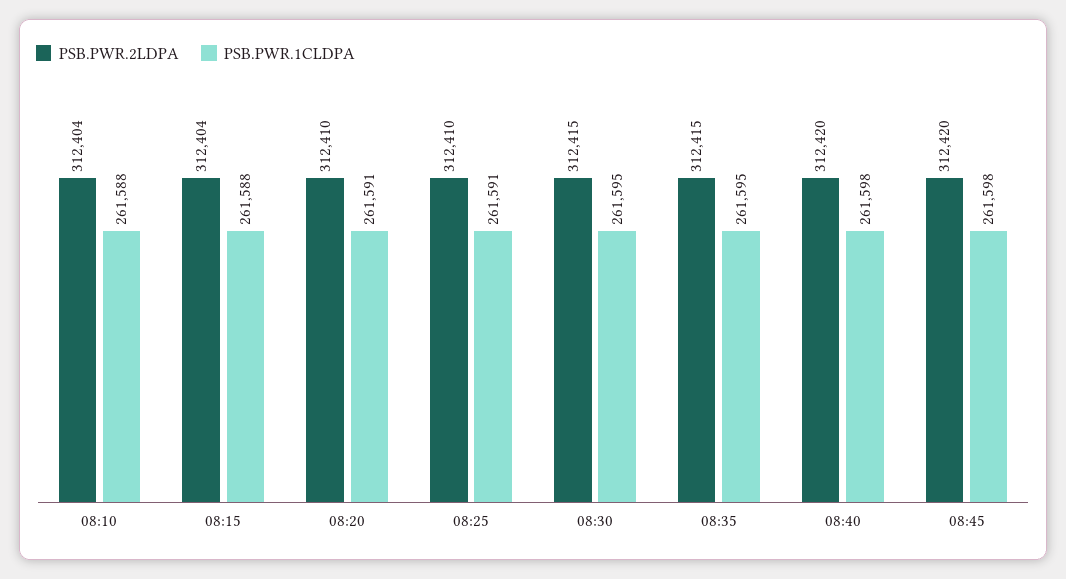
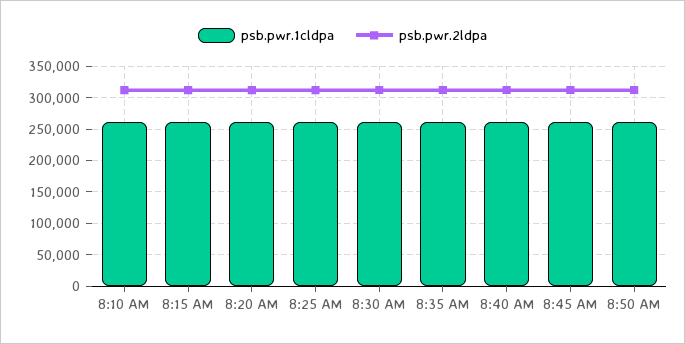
PSB.PWR.1CLDPA, 8:50 AM: none -> 260000
PSB.PWR.2LDPA, 8:50 AM: none -> 310000

